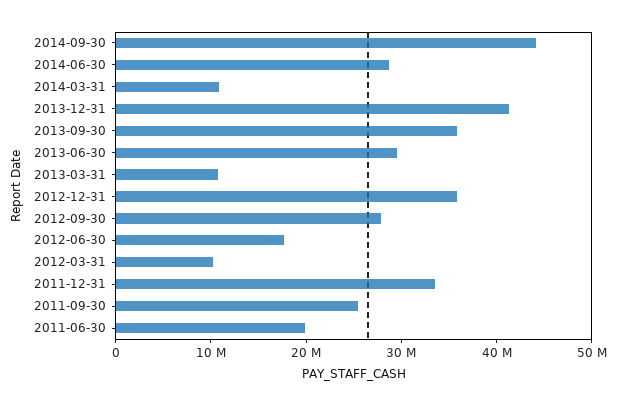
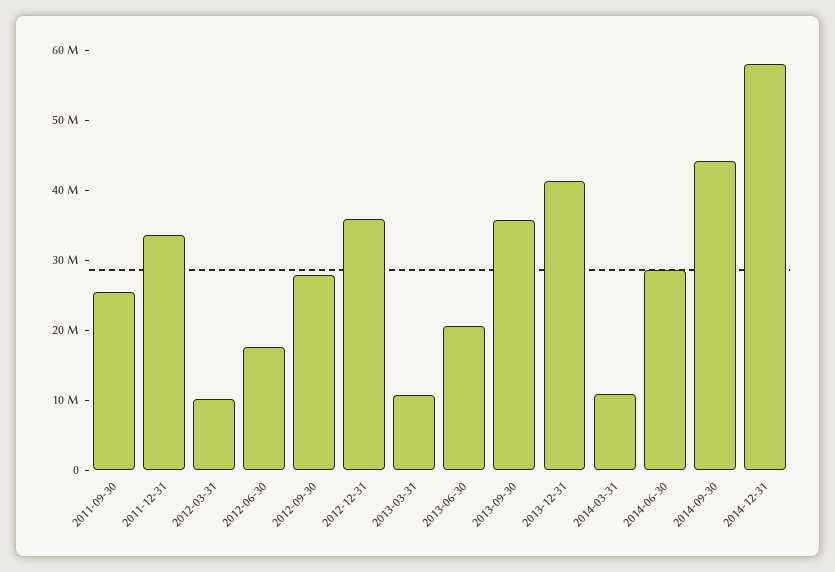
2013-06-30: 30000000 -> 20000000
2011-06-30: 20000000 -> none
2014-12-31: none -> 58000000

